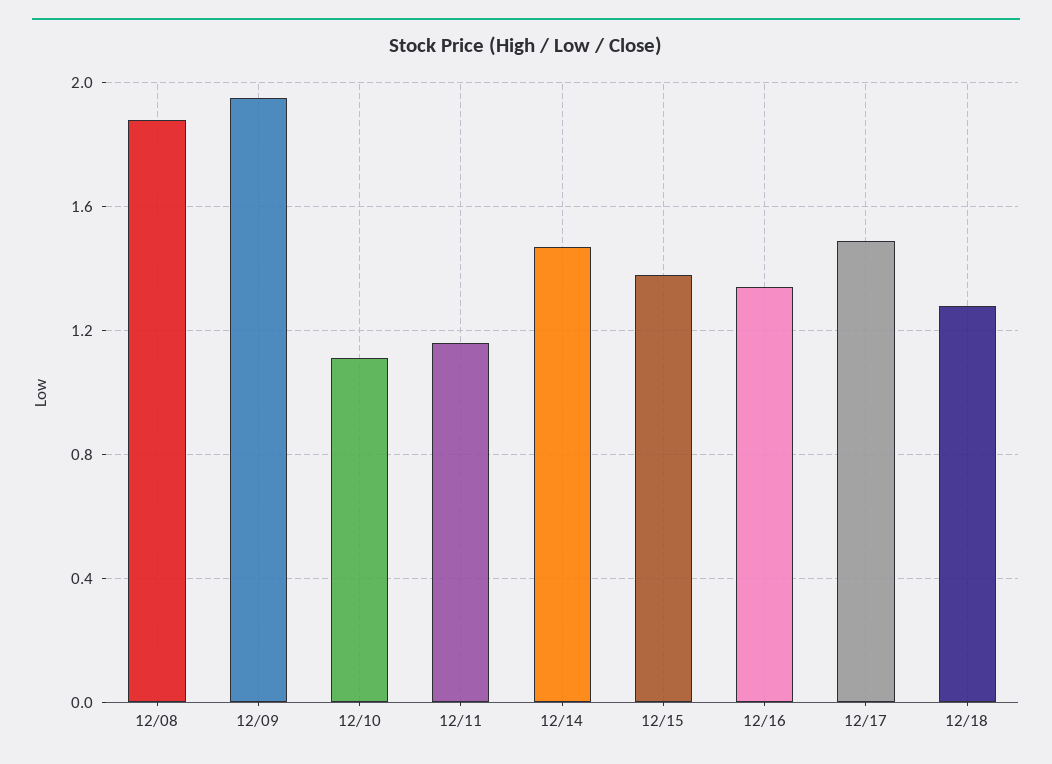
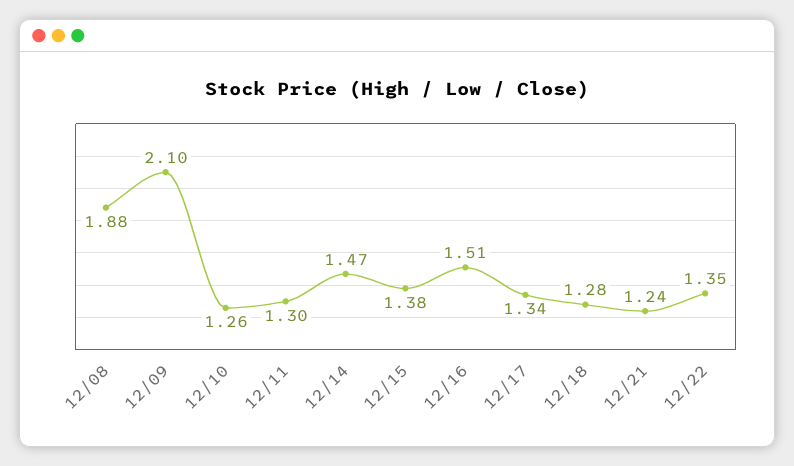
12/09: 1.95 -> 2.1
12/10: 1.1 -> 1.26
12/11: 1.15 -> 1.3
12/16: 1.35 -> 1.51
12/17: 1.5 -> 1.34
12/21: none -> 1.24
12/22: none -> 1.35

